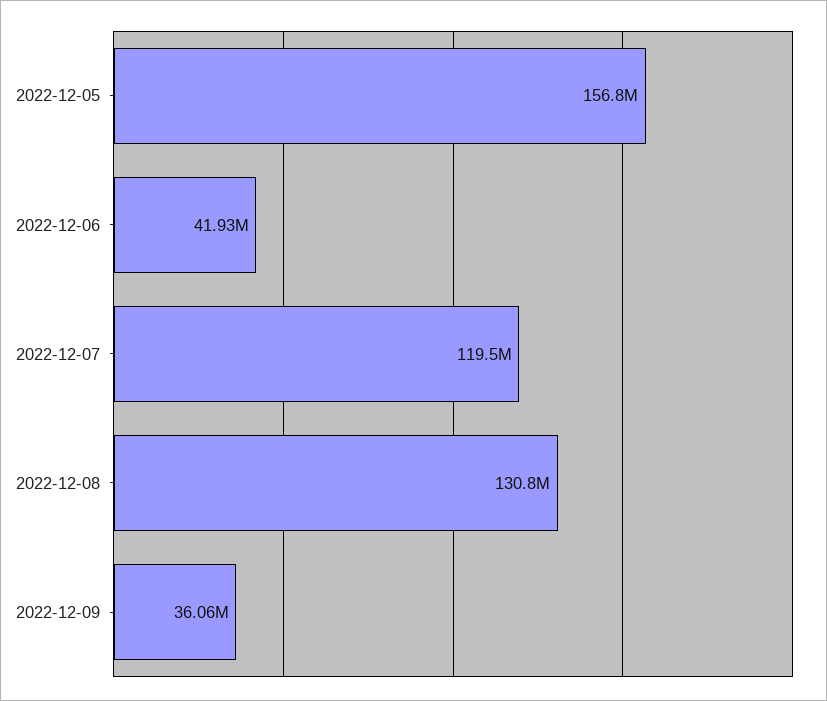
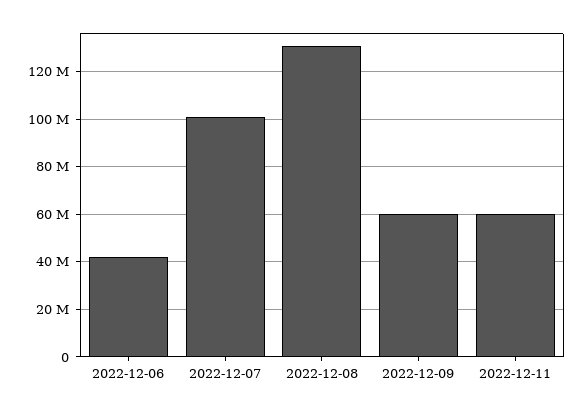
2022-12-05: 156800000 -> none
2022-12-07: 119500000 -> 100000000
2022-12-09: 36060000 -> 60000000
2022-12-11: none -> 60000000

